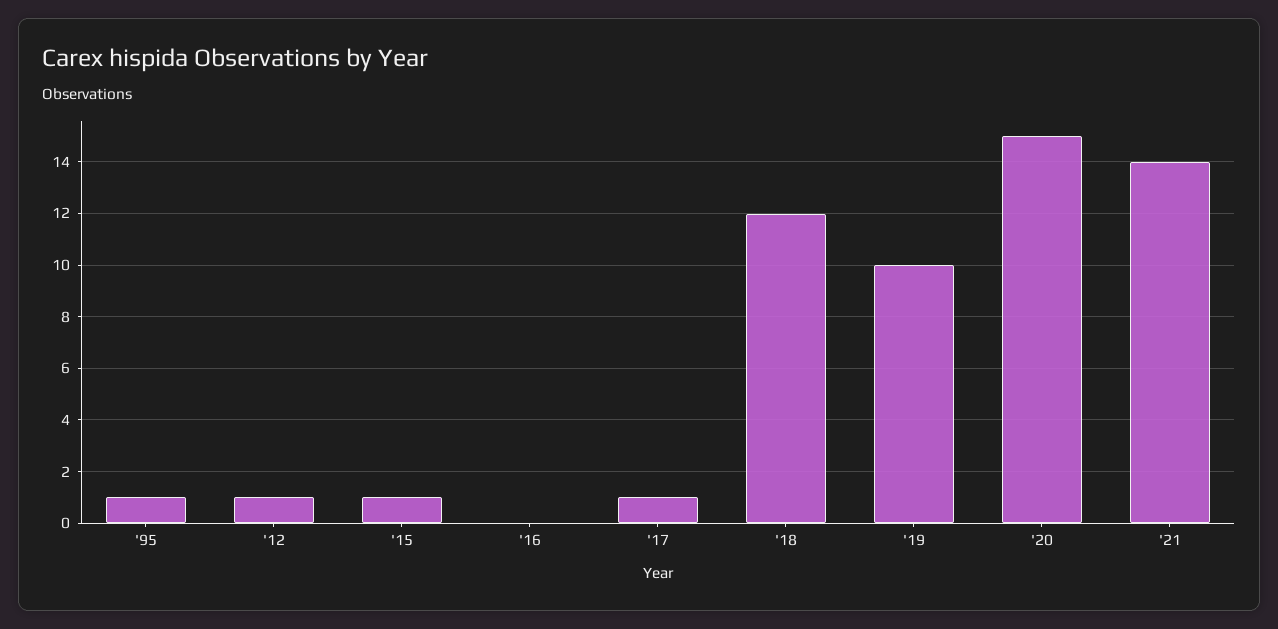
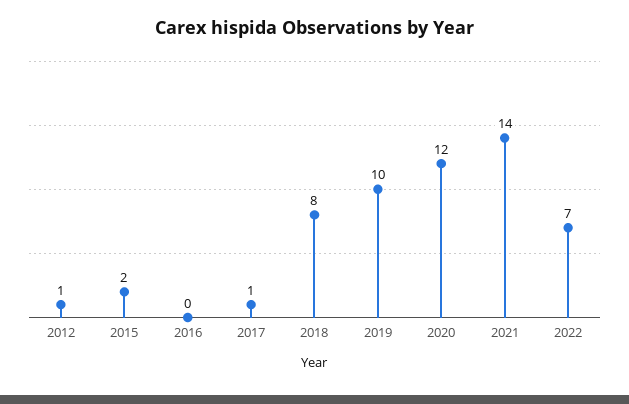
'95: 1 -> none
'15: 1 -> 2
'18: 12 -> 8
'20: 15 -> 12
2022: none -> 7

